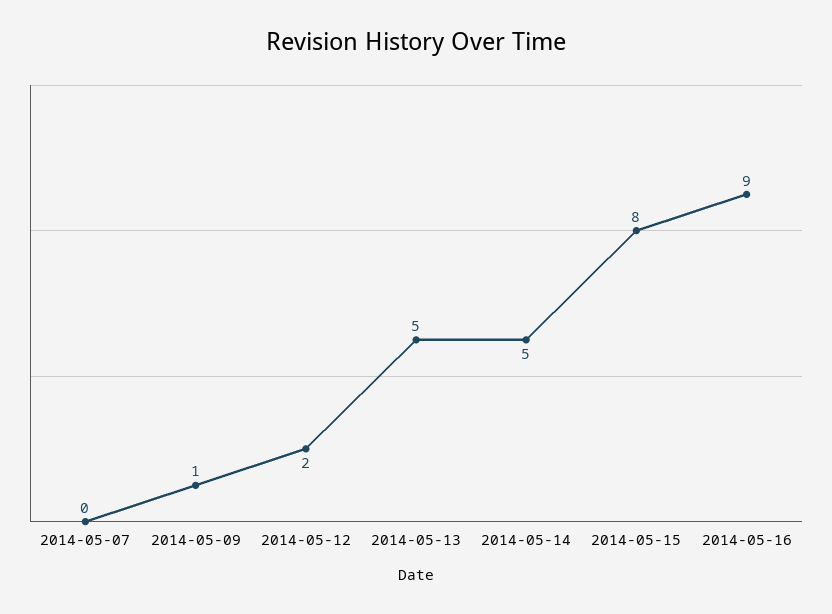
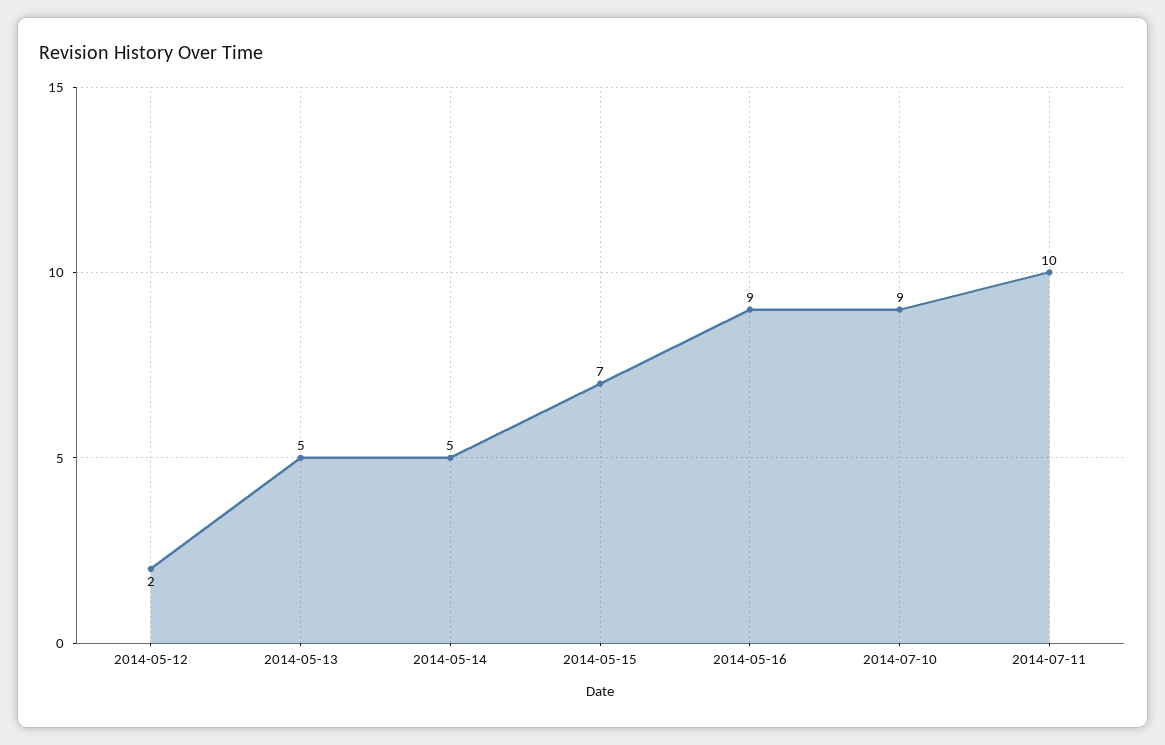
2014-05-07: 0 -> none
2014-05-09: 1 -> none
2014-05-15: 8 -> 7
2014-07-10: none -> 9
2014-07-11: none -> 10

